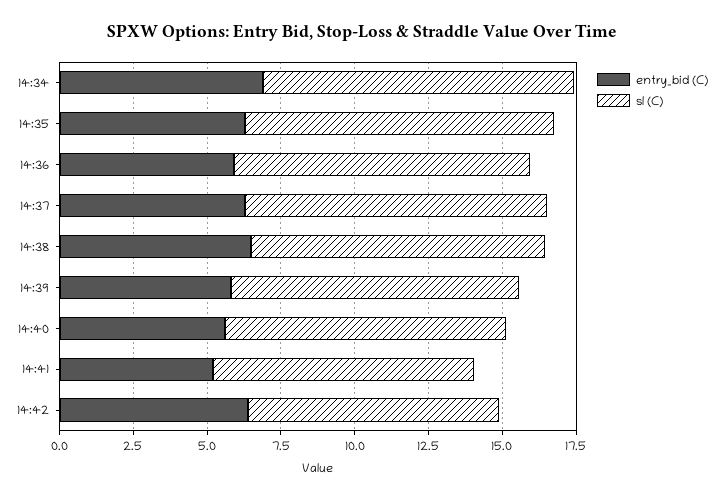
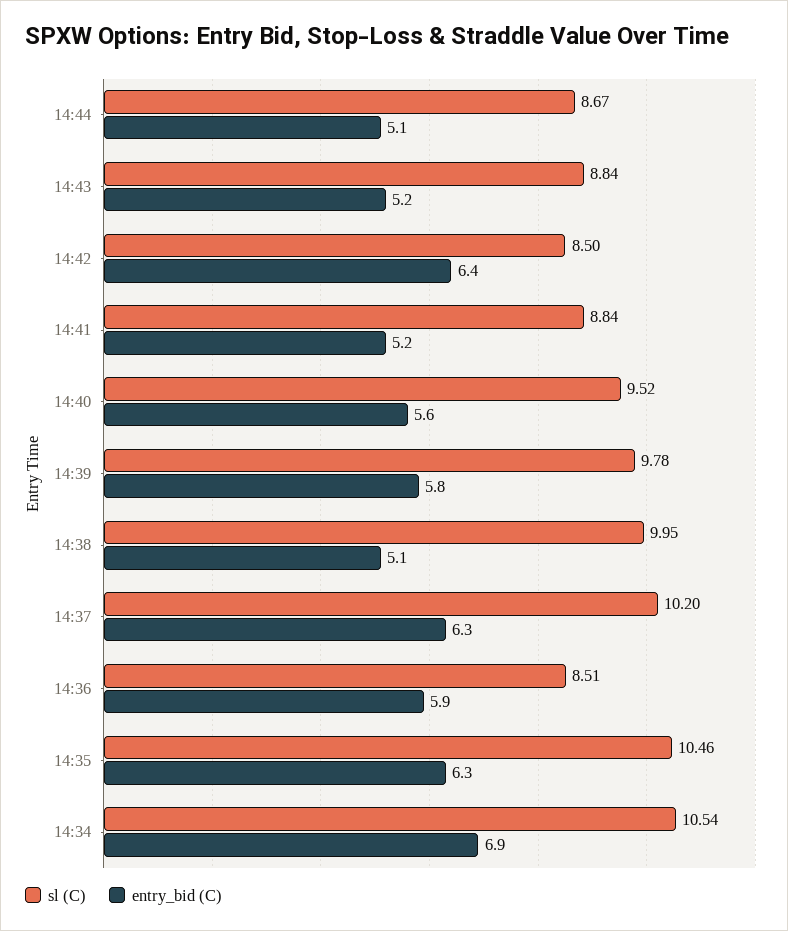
sl (C), 14:36: 10 -> 8.51
entry_bid (C), 14:38: 6.5 -> 5.1
sl (C), 14:44: none -> 8.67
entry_bid (C), 14:44: none -> 5.1
sl (C), 14:43: none -> 8.84
entry_bid (C), 14:43: none -> 5.2

